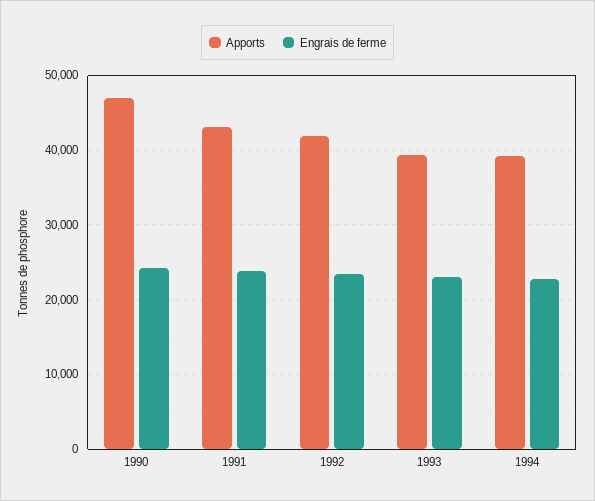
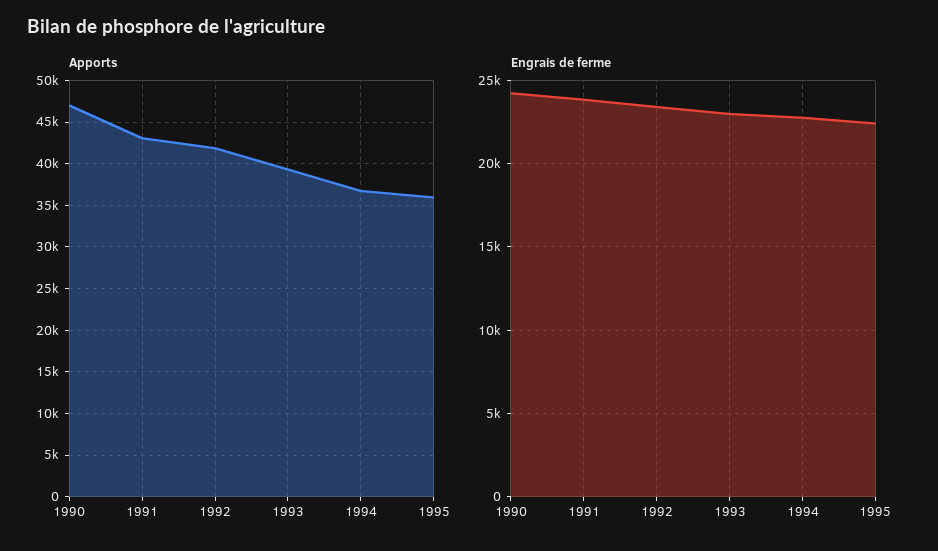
Apports, 1994: 39000 -> 37000
Apports, 1995: none -> 36000
Engrais de ferme, 1995: none -> 22500

